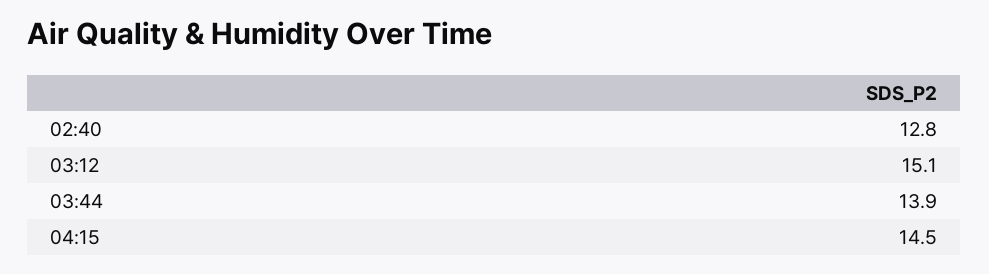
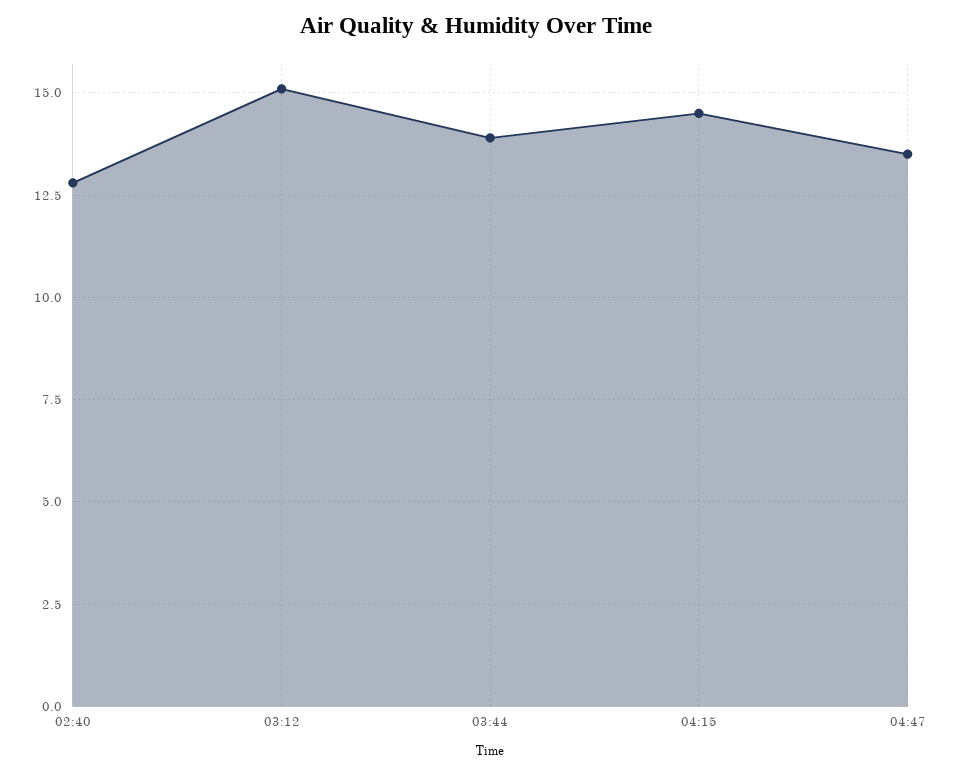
04:47: none -> 13.5

